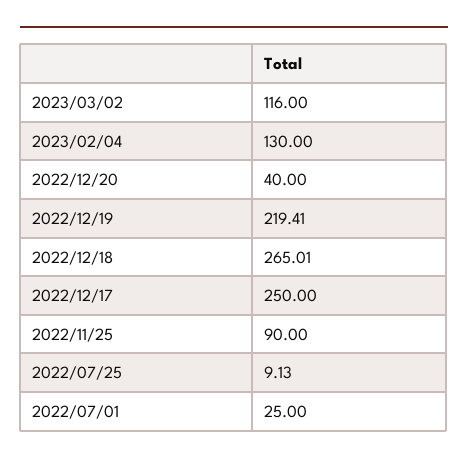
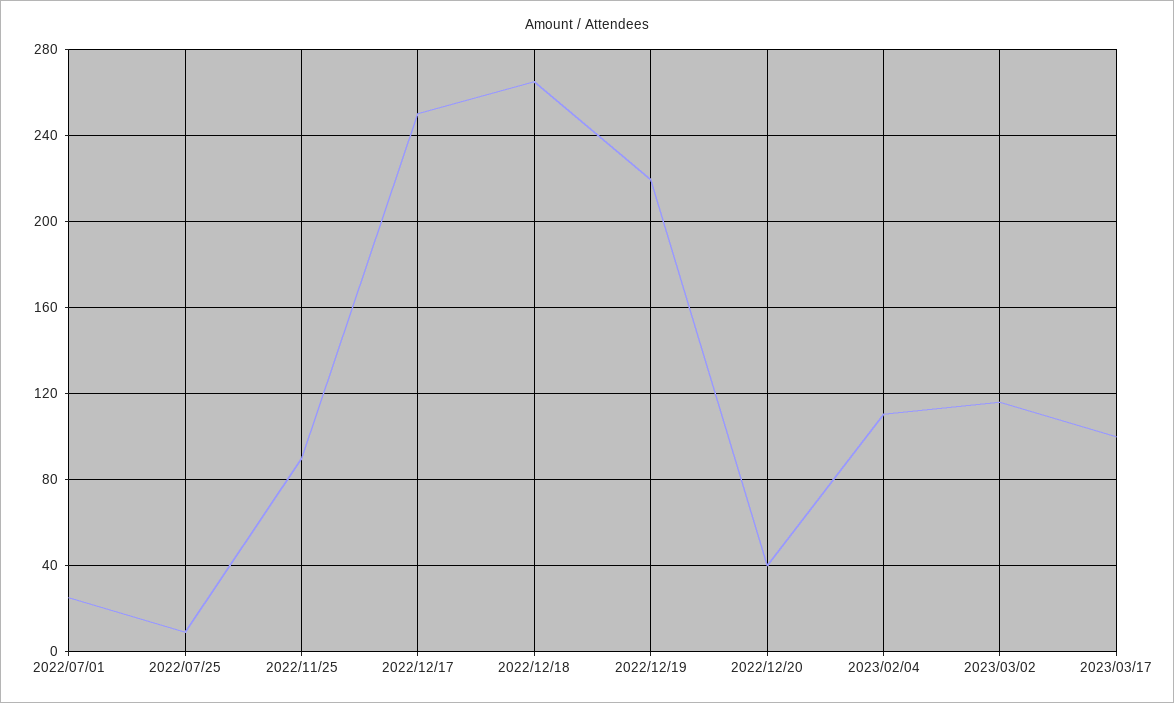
2023/02/04: 130 -> 110
2023/03/17: none -> 100

